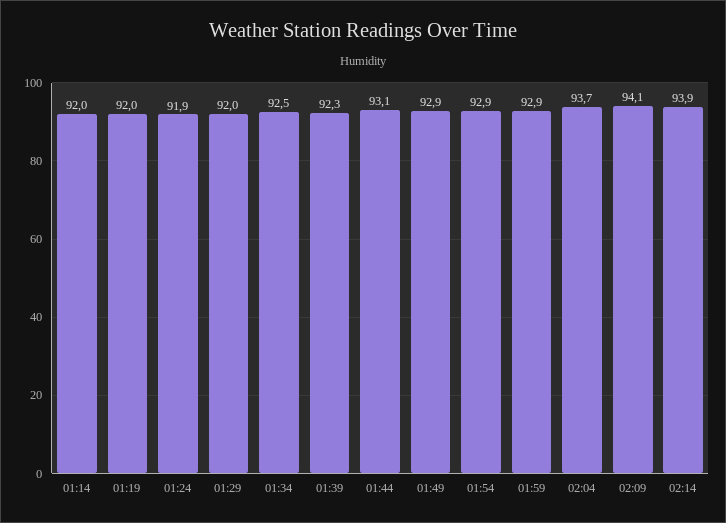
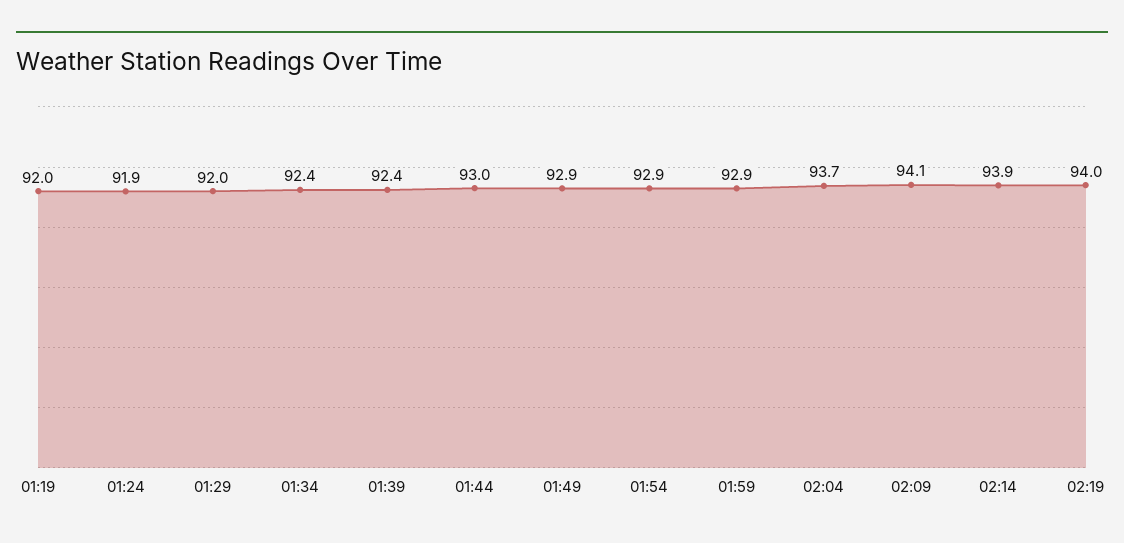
01:14: 92 -> none
01:34: 92.5 -> 92.4
01:39: 92.3 -> 92.4
01:44: 93.1 -> 93
02:19: none -> 94

